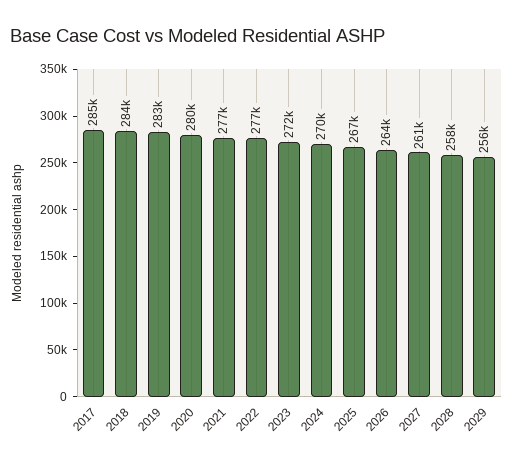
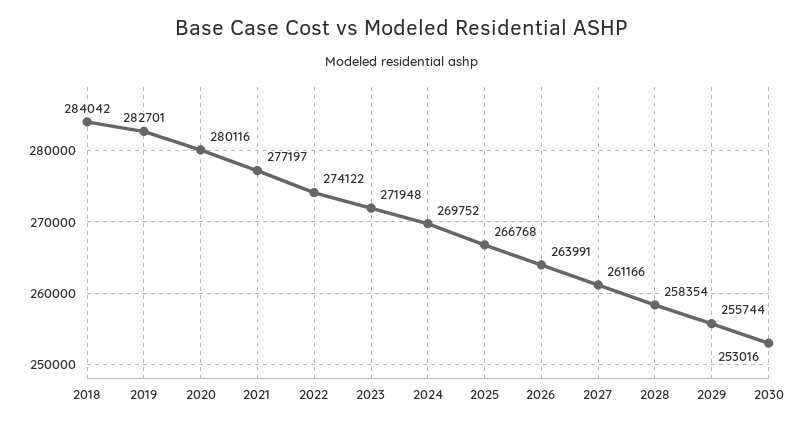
2017: 285000 -> none
2022: 277000 -> 274122
2030: none -> 253016

